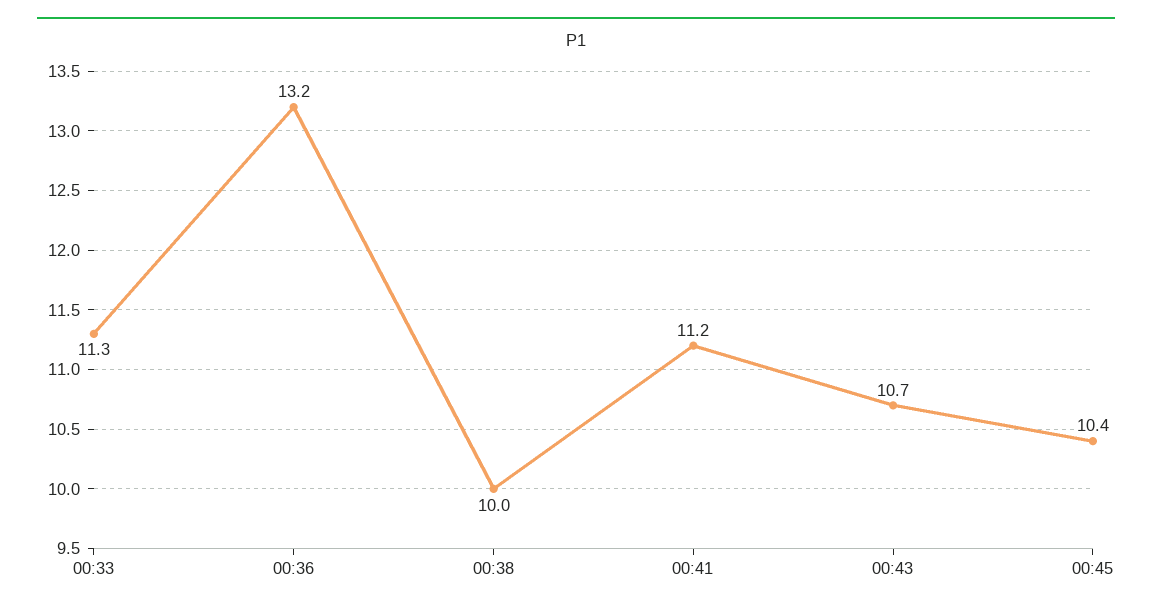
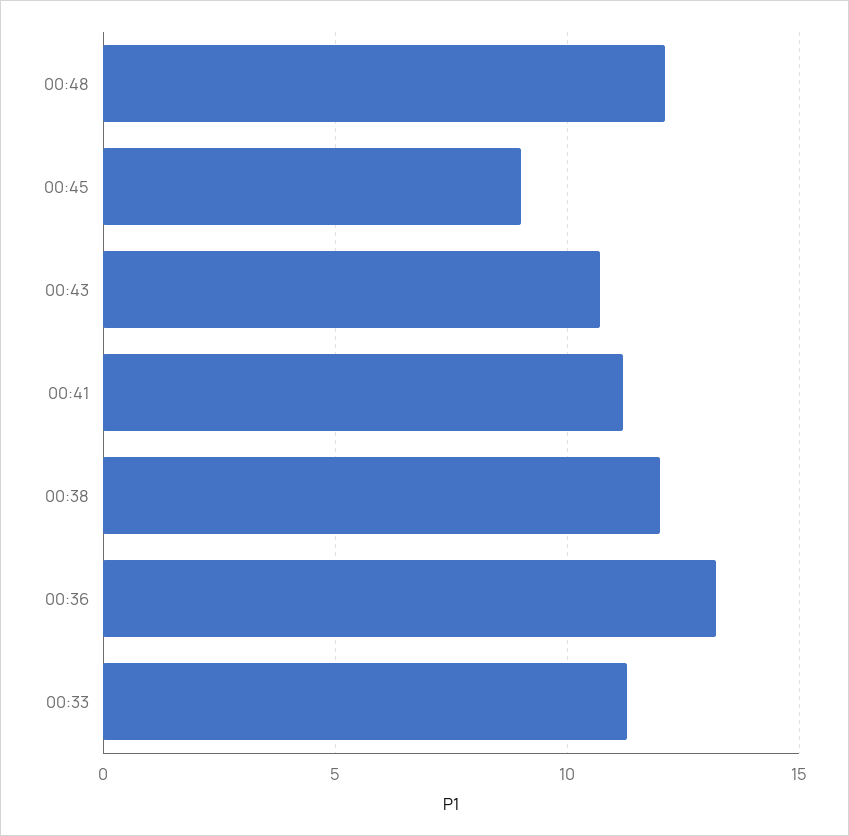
00:38: 10 -> 12
00:45: 10.4 -> 9
00:48: none -> 12

